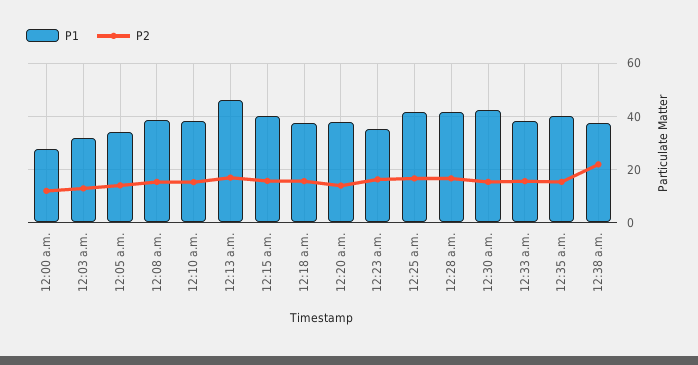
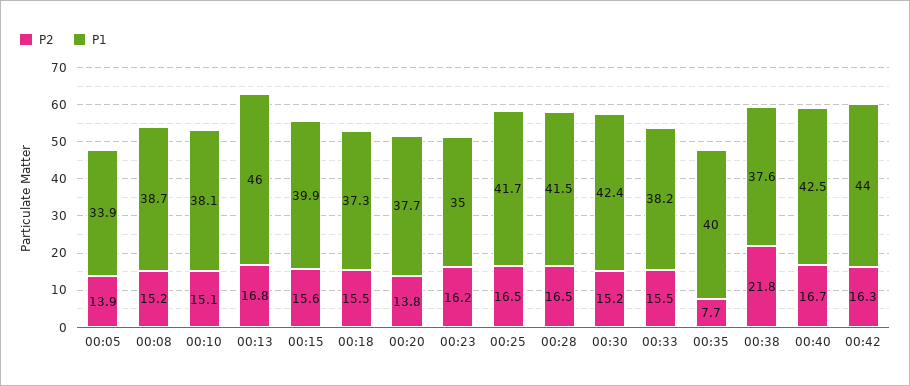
P1, 12:00 a.m.: 27.5 -> none
P2, 12:00 a.m.: 12.5 -> none
P1, 12:03 a.m.: 32.5 -> none
P2, 12:03 a.m.: 12.5 -> none
P2, 12:35 a.m.: 15 -> 7.7
P2, 00:40: none -> 16.7
P1, 00:40: none -> 42.5
P2, 00:42: none -> 16.3
P1, 00:42: none -> 44

